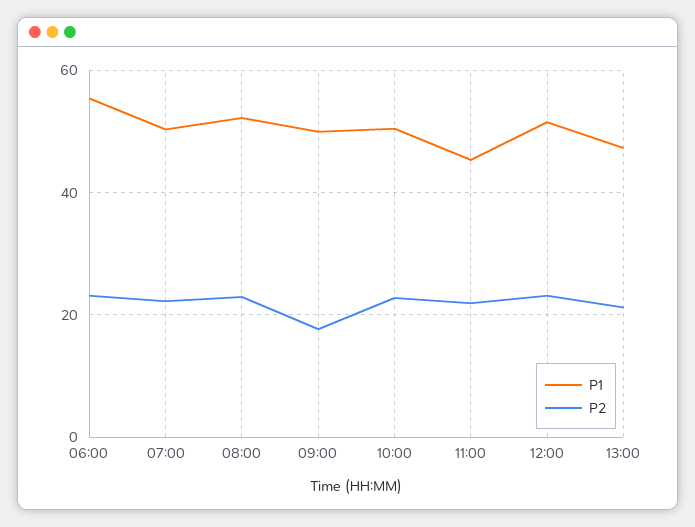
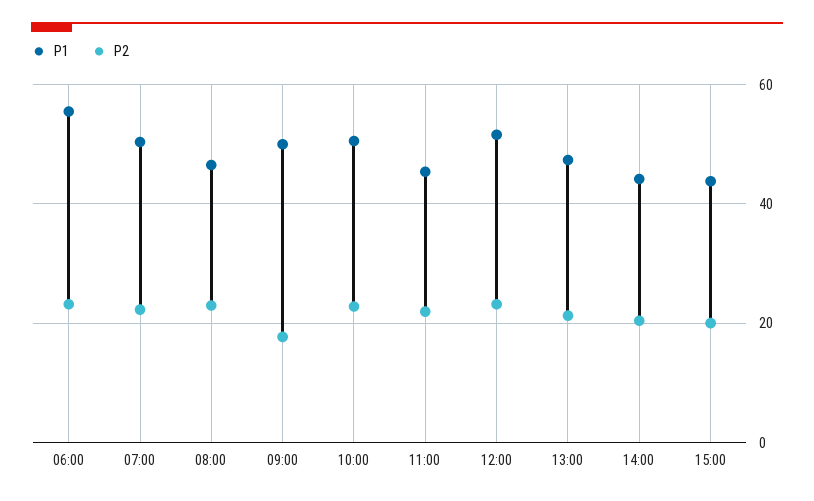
P1, 08:00: 52 -> 46
P1, 14:00: none -> 44
P2, 14:00: none -> 20
P1, 15:00: none -> 44
P2, 15:00: none -> 20

